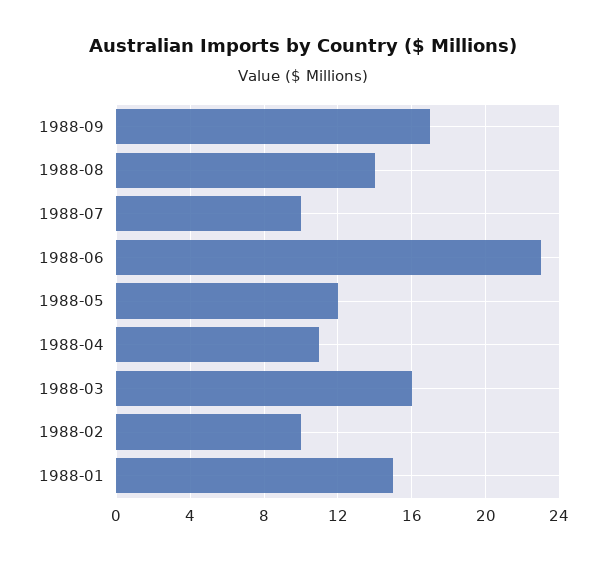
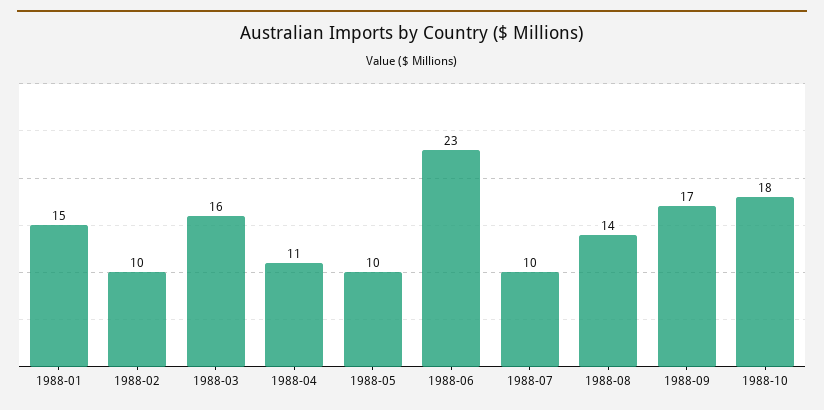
1988-05: 12 -> 10
1988-10: none -> 18

